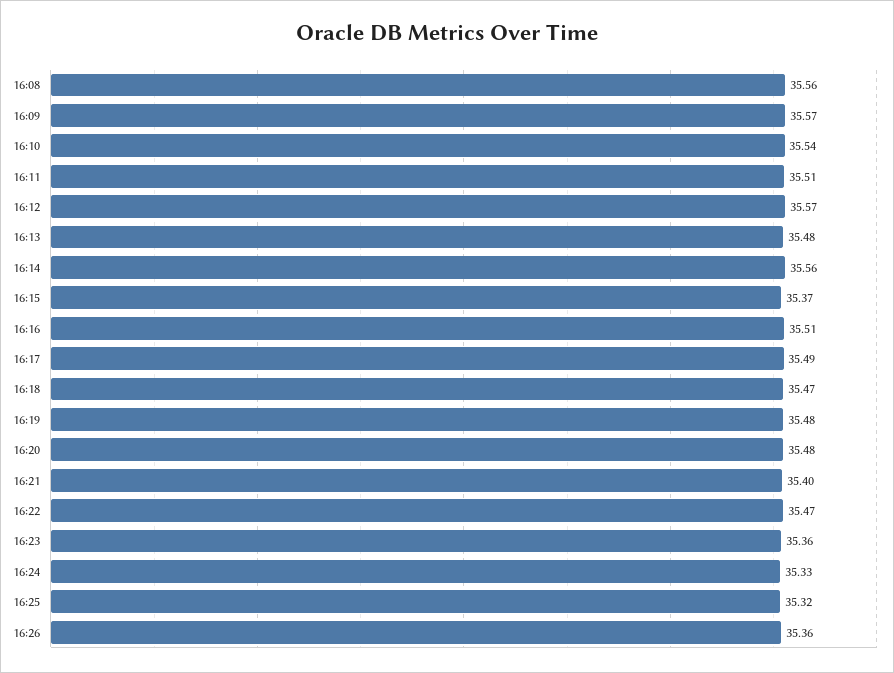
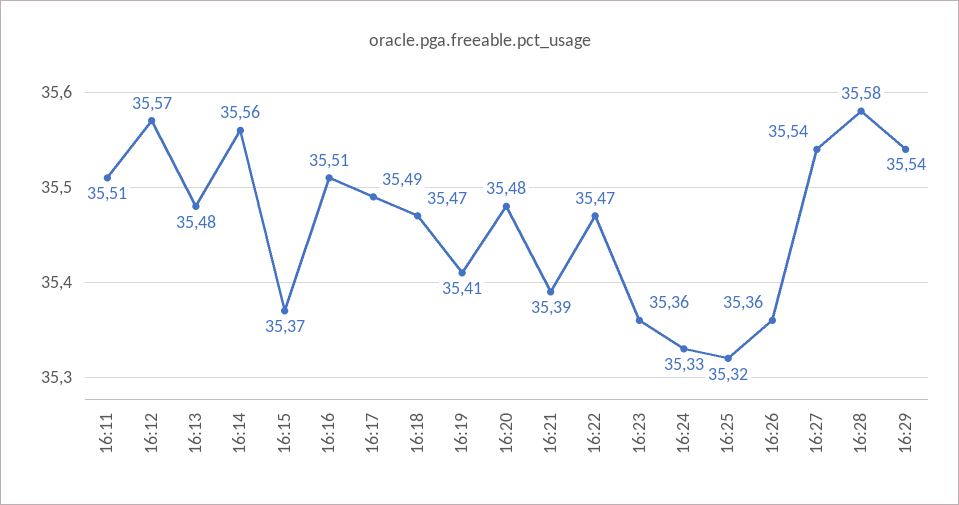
16:08: 35.56 -> none
16:09: 35.57 -> none
16:10: 35.54 -> none
16:19: 35.48 -> 35.41
16:21: 35.4 -> 35.39
16:27: none -> 35.54
16:28: none -> 35.58
16:29: none -> 35.54

